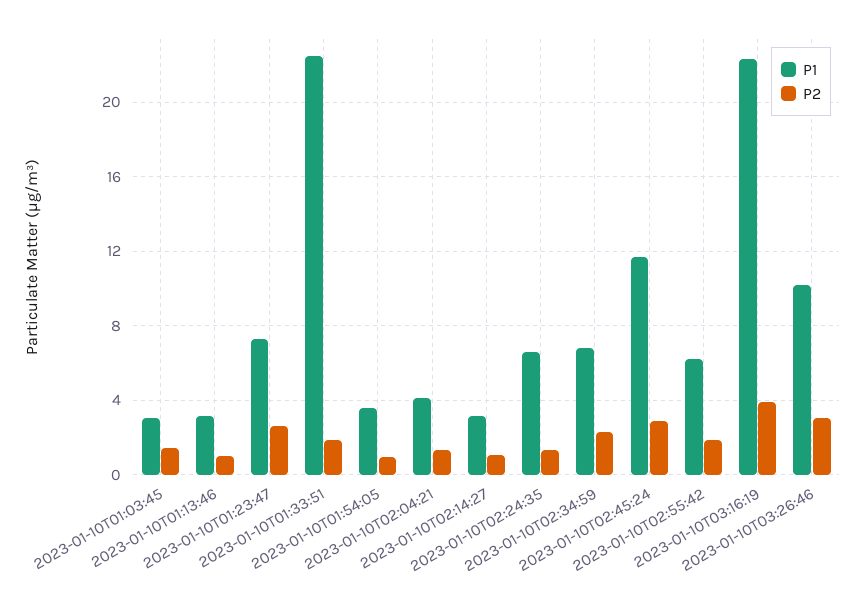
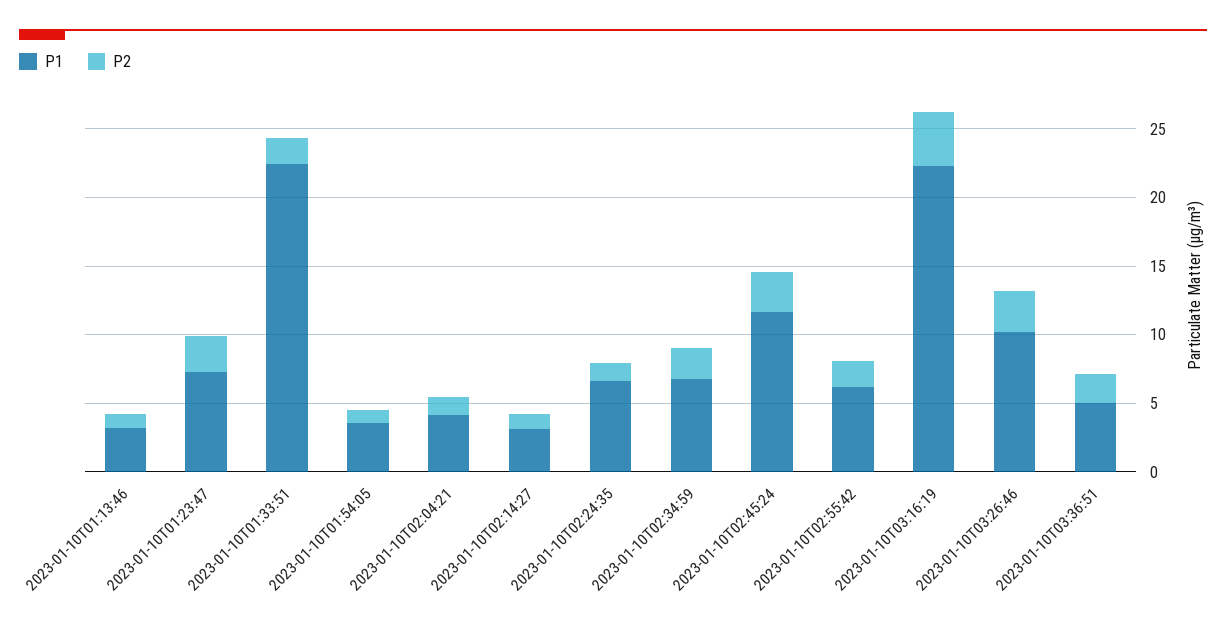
P1, 2023-01-10T01:03:45: 3 -> none
P2, 2023-01-10T01:03:45: 1.5 -> none
P1, 2023-01-10T03:36:51: none -> 5
P2, 2023-01-10T03:36:51: none -> 2

